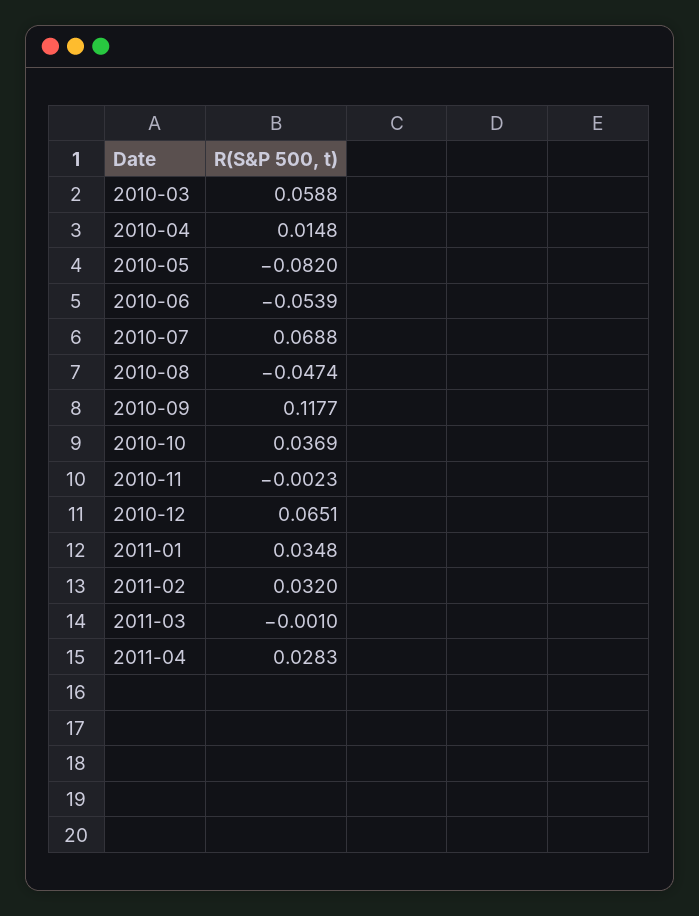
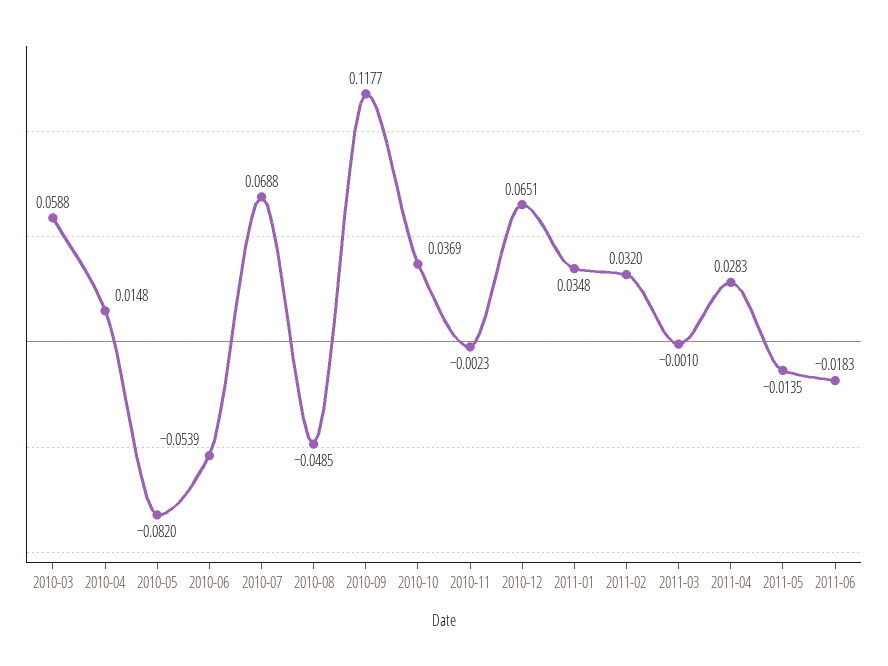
2010-08: -0.0474 -> -0.0485
2011-05: none -> -0.0135
2011-06: none -> -0.0183

